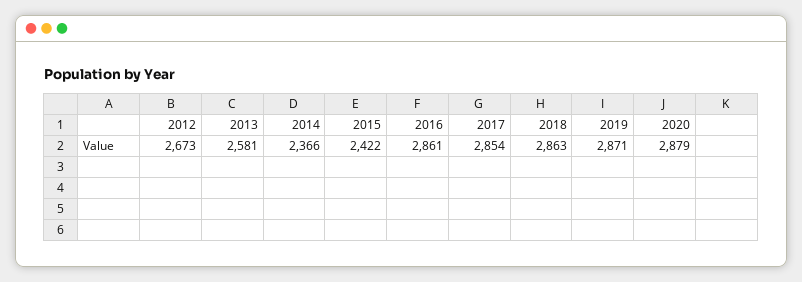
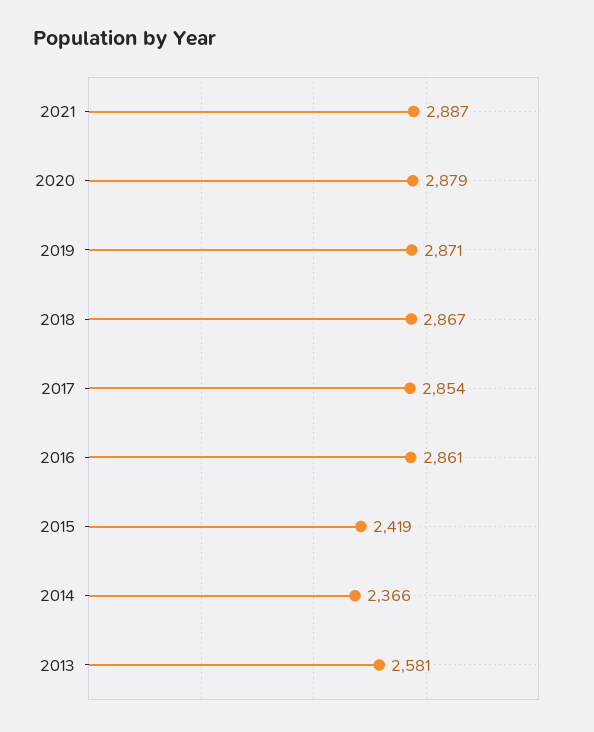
2012: 2673 -> none
2015: 2422 -> 2419
2018: 2863 -> 2867
2021: none -> 2887

